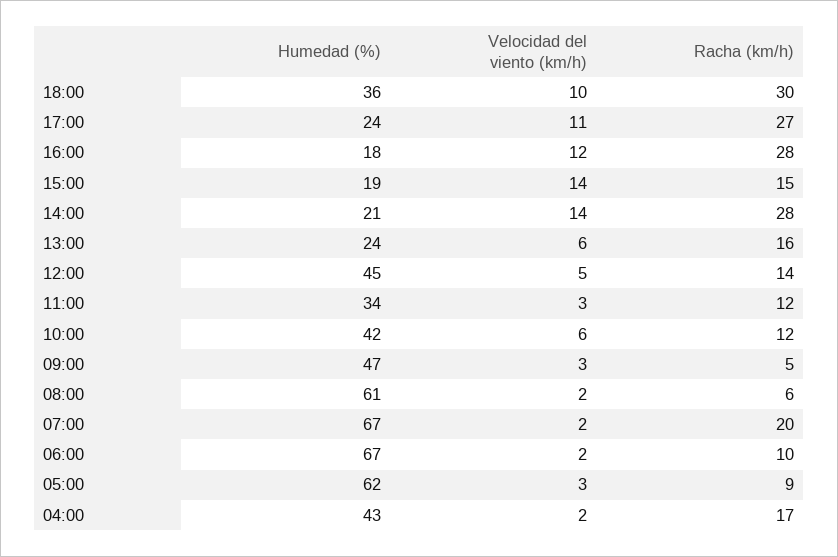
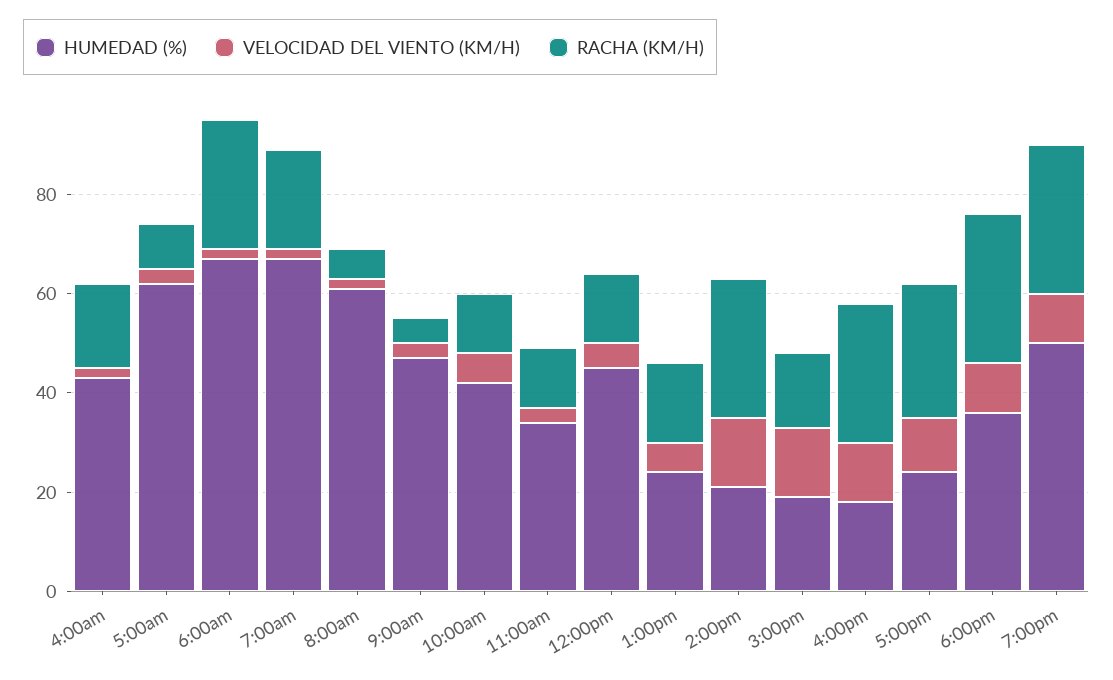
Racha (km/h), 06:00: 10 -> 25
Humedad (%), 7:00pm: none -> 50
Velocidad del viento (km/h), 7:00pm: none -> 10
Racha (km/h), 7:00pm: none -> 30

